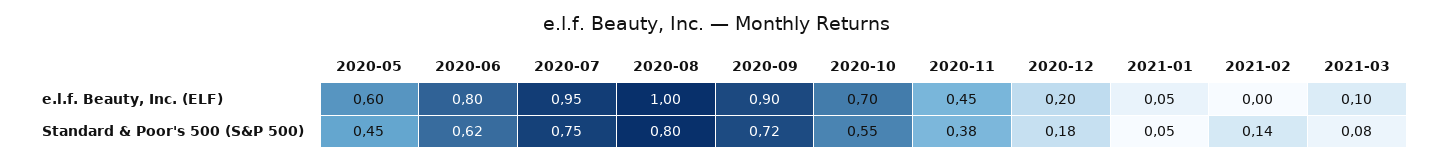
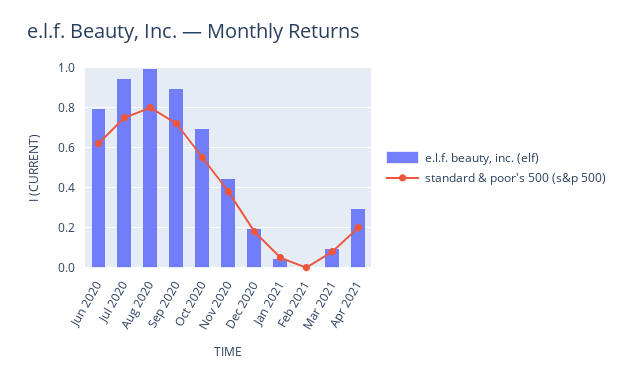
e.l.f. Beauty, Inc. (ELF), 2020-05: 0.6 -> none
Standard & Poor's 500 (S&P 500), 2020-05: 0.45 -> none
Standard & Poor's 500 (S&P 500), 2021-02: 0.14 -> 0
e.l.f. Beauty, Inc. (ELF), Apr 2021: none -> 0.3
Standard & Poor's 500 (S&P 500), Apr 2021: none -> 0.2

